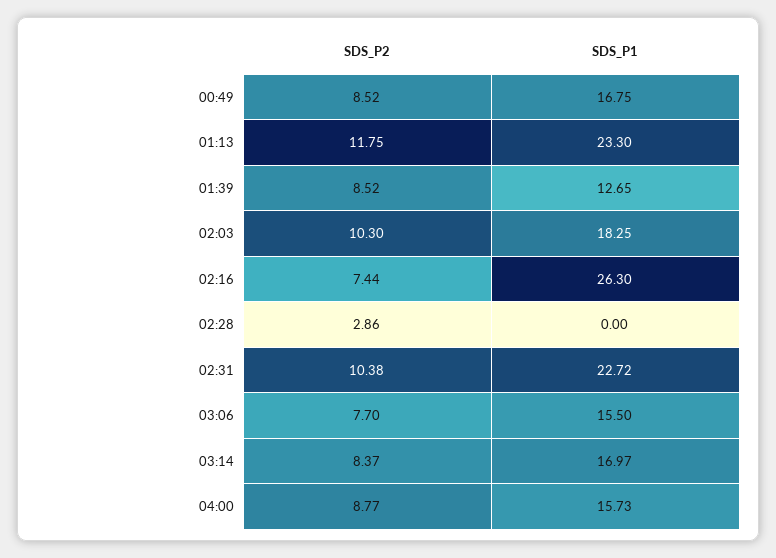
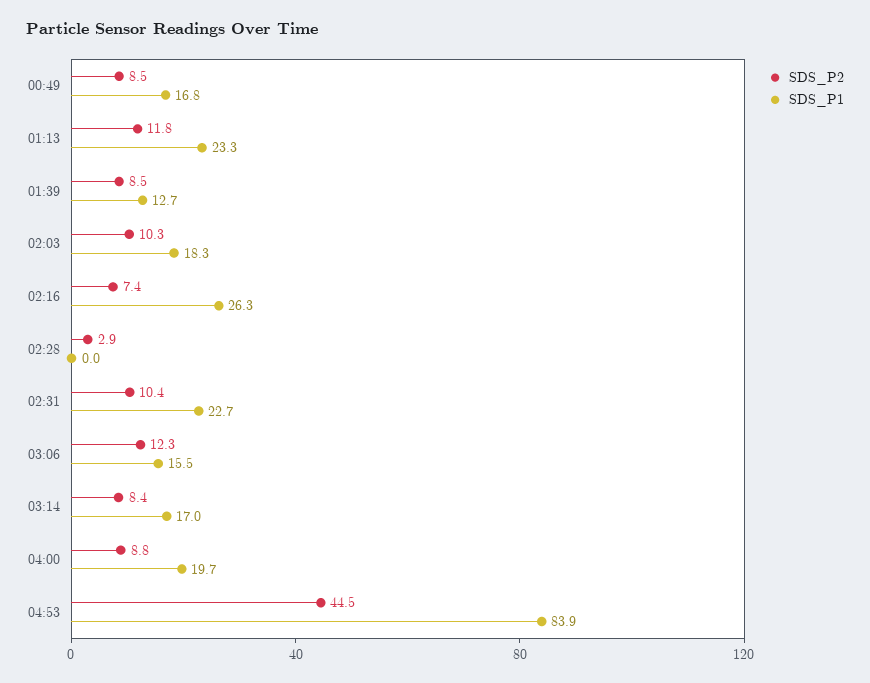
SDS_P2, 03:06: 7.7 -> 12.3
SDS_P1, 04:00: 15.73 -> 19.7
SDS_P2, 04:53: none -> 44.5
SDS_P1, 04:53: none -> 83.9

